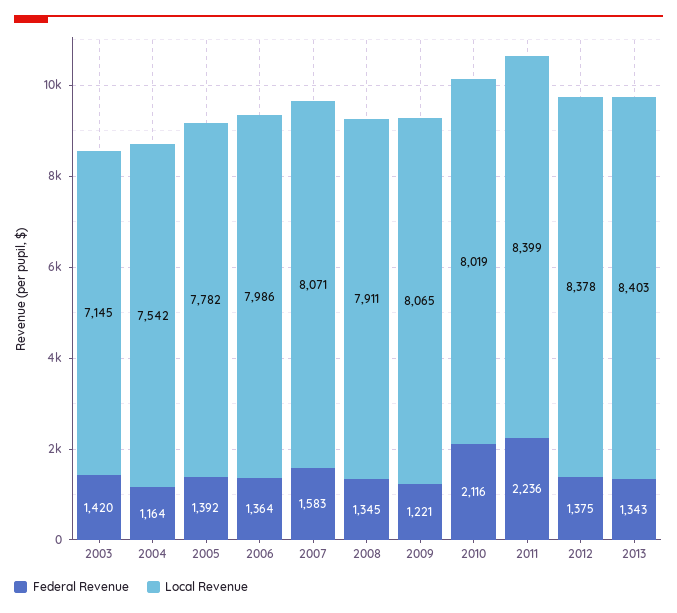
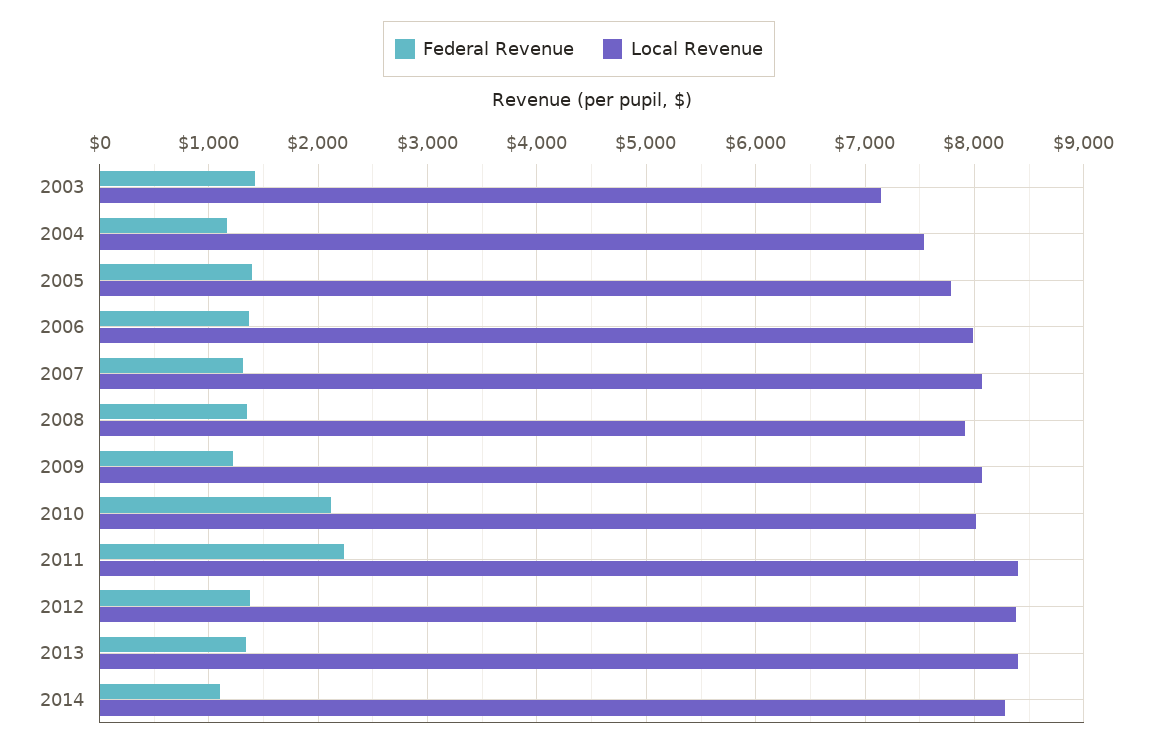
Federal Revenue, 2007: 1583 -> 1300
Federal Revenue, 2014: none -> 1100
Local Revenue, 2014: none -> 8300

